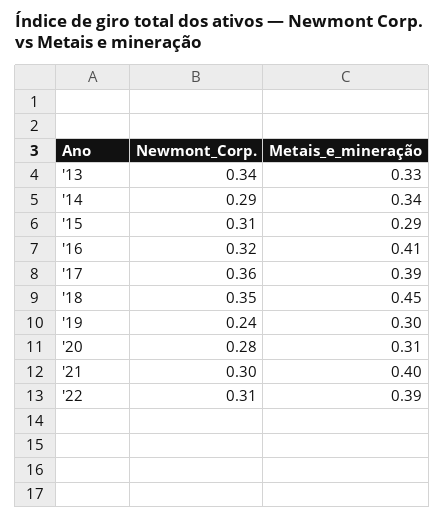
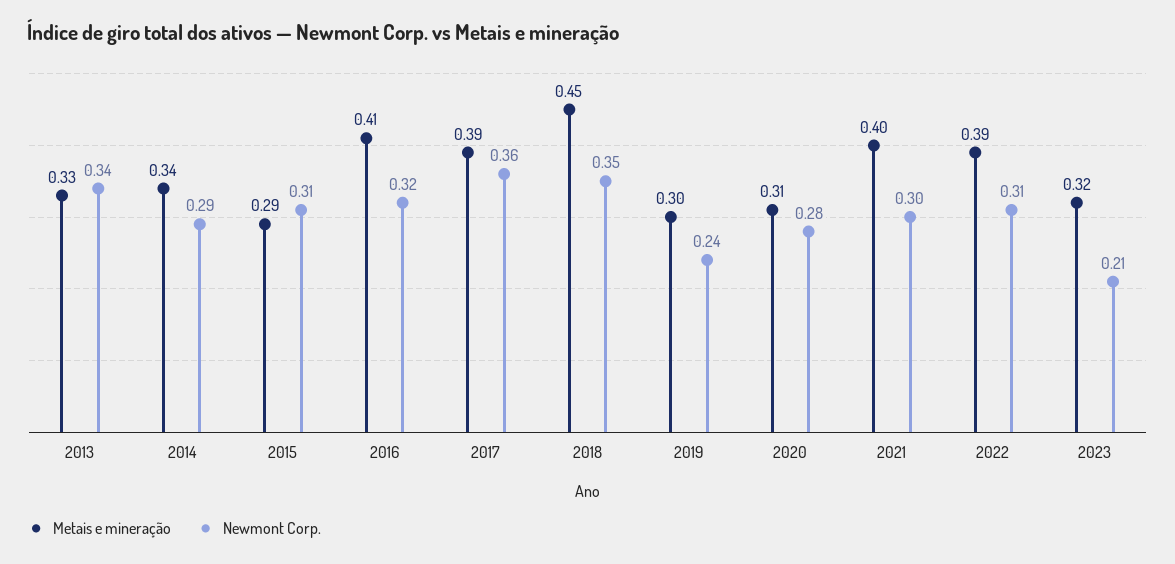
Metais_e_mineração, 2023: none -> 0.32
Newmont_Corp., 2023: none -> 0.21

